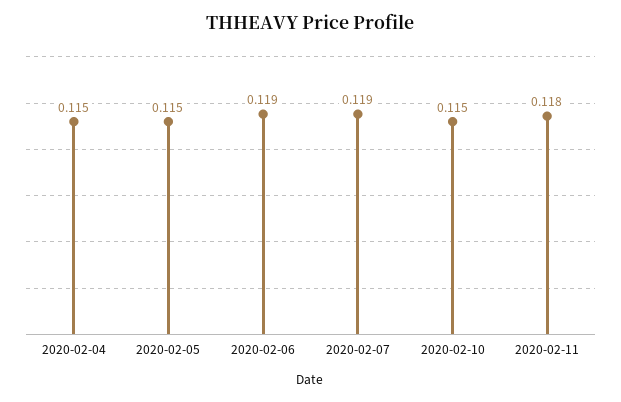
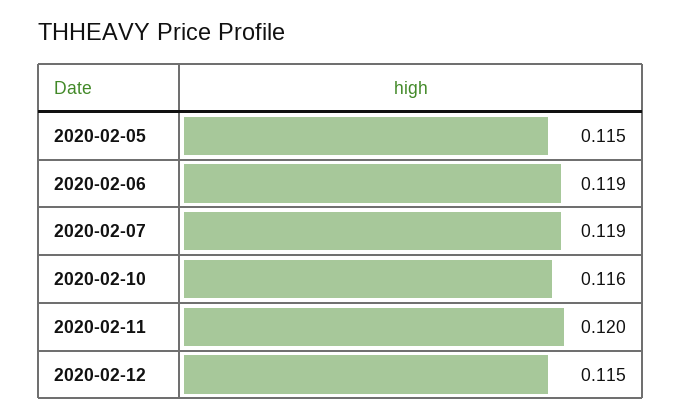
2020-02-04: 0.115 -> none
2020-02-10: 0.115 -> 0.116
2020-02-11: 0.118 -> 0.12
2020-02-12: none -> 0.115

